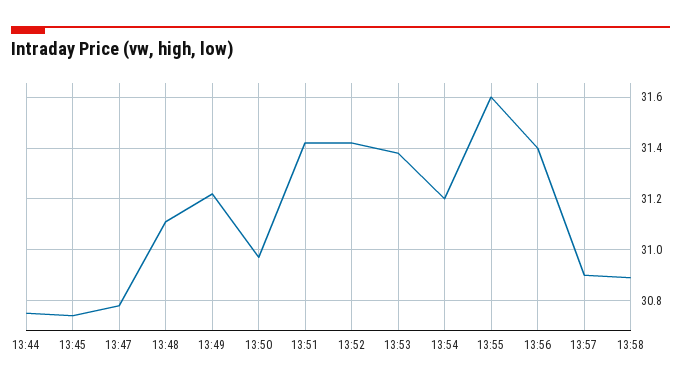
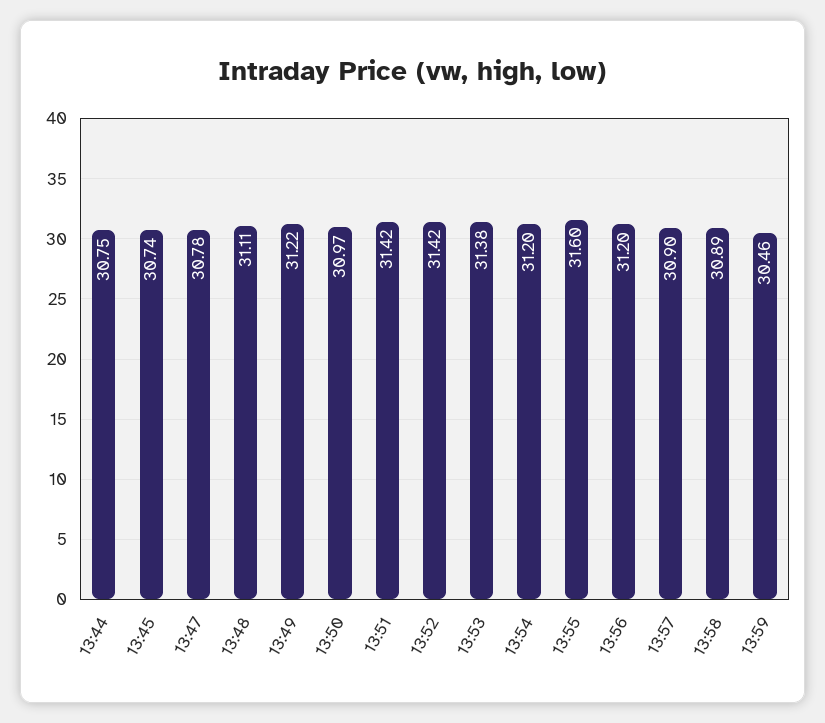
13:56: 31.4 -> 31.2
13:59: none -> 30.46

